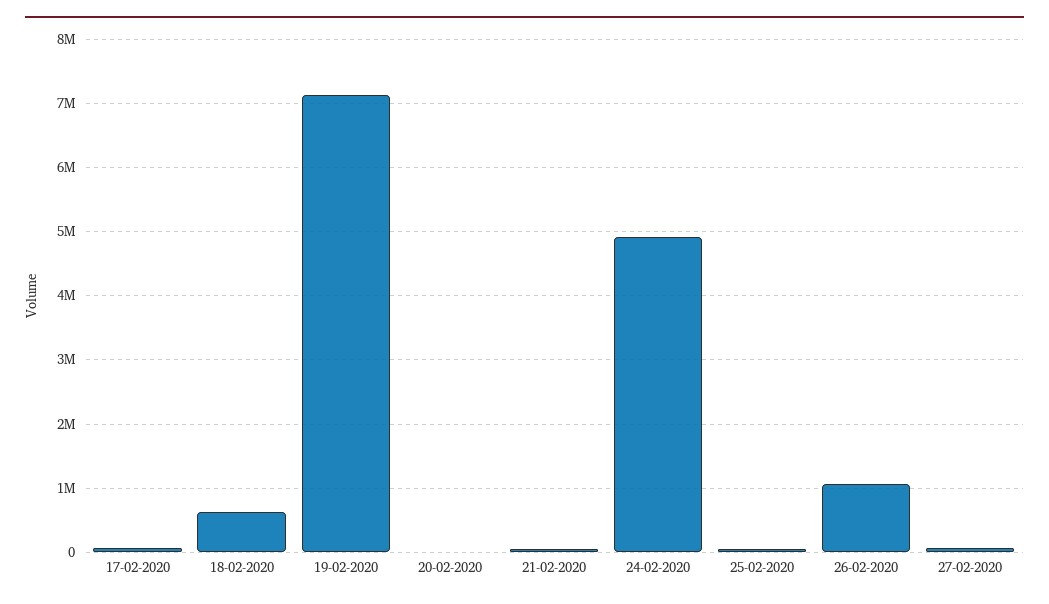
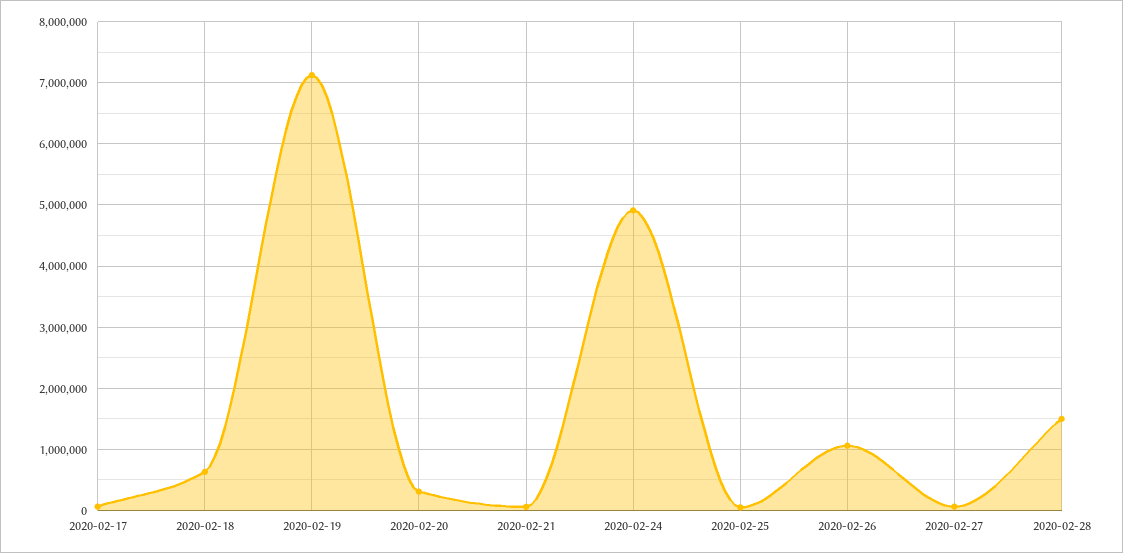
20-02-2020: 0 -> 300000
2020-02-28: none -> 1500000

